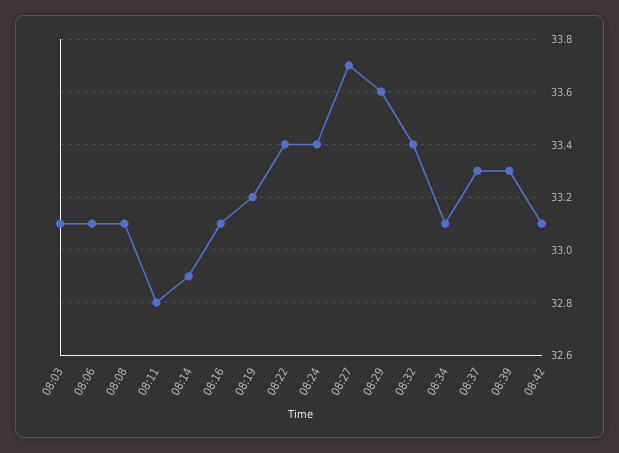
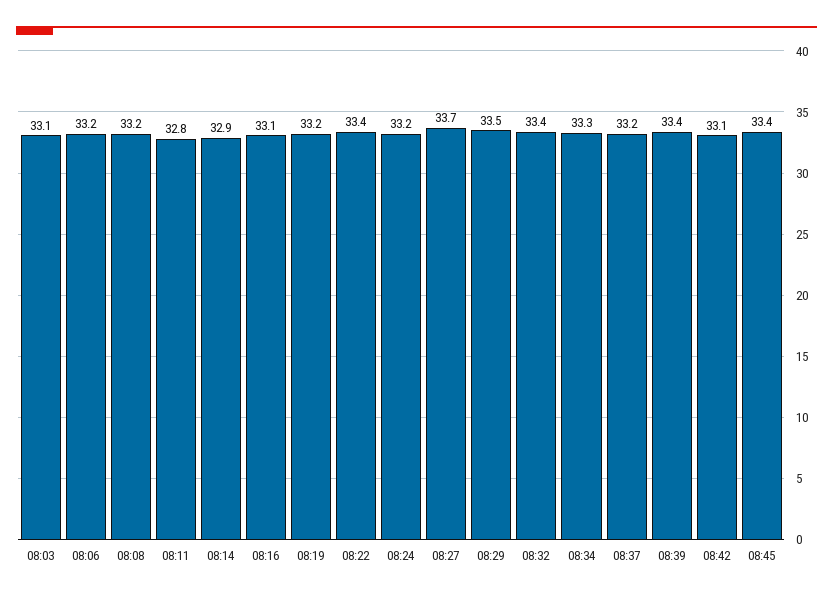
08:06: 33.1 -> 33.2
08:08: 33.1 -> 33.2
08:24: 33.4 -> 33.2
08:29: 33.6 -> 33.5
08:34: 33.1 -> 33.3
08:37: 33.3 -> 33.2
08:39: 33.3 -> 33.4
08:45: none -> 33.4

